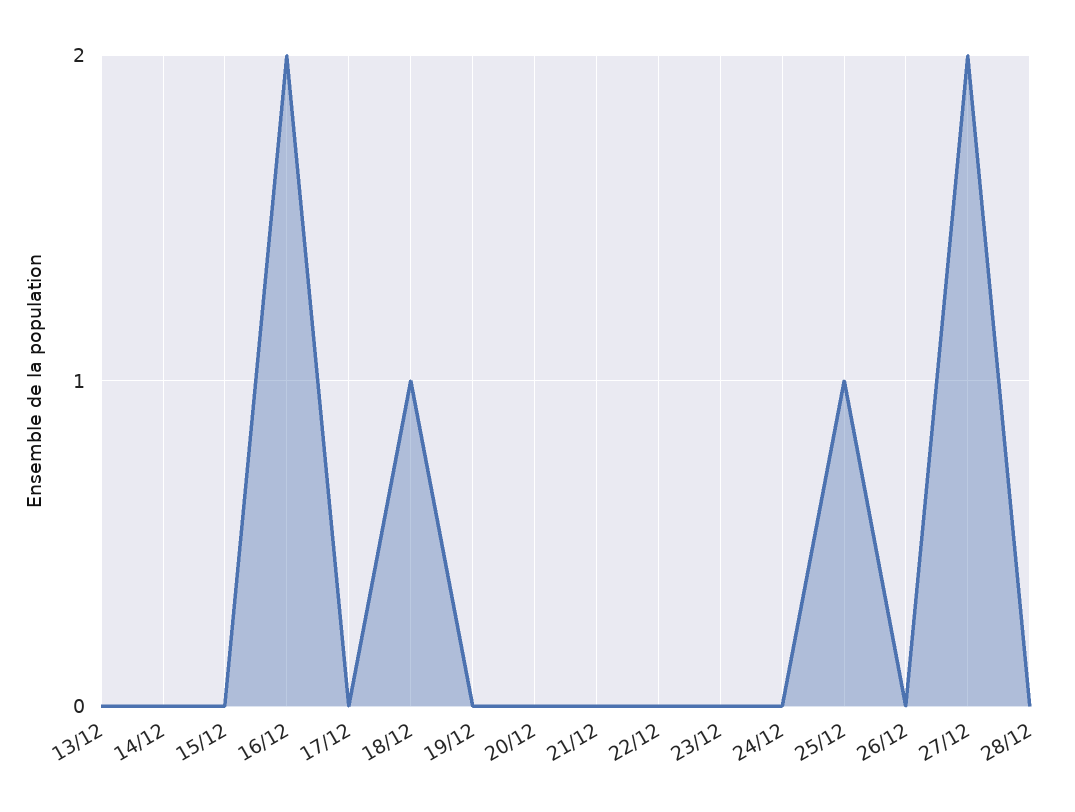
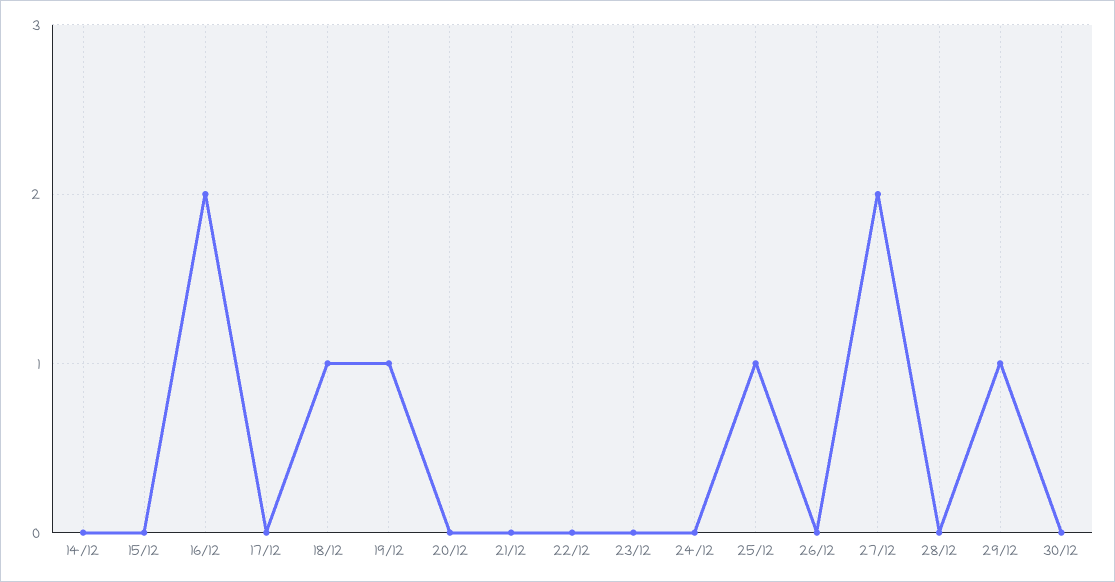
13/12: 0 -> none
19/12: 0 -> 1
29/12: none -> 1
30/12: none -> 0

